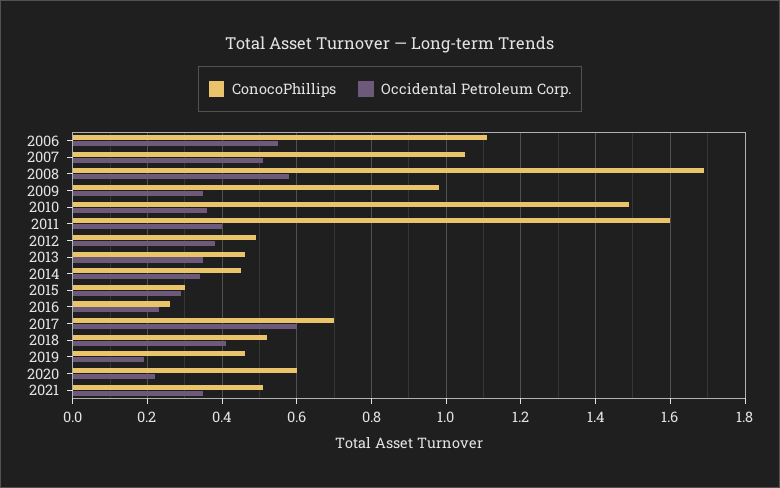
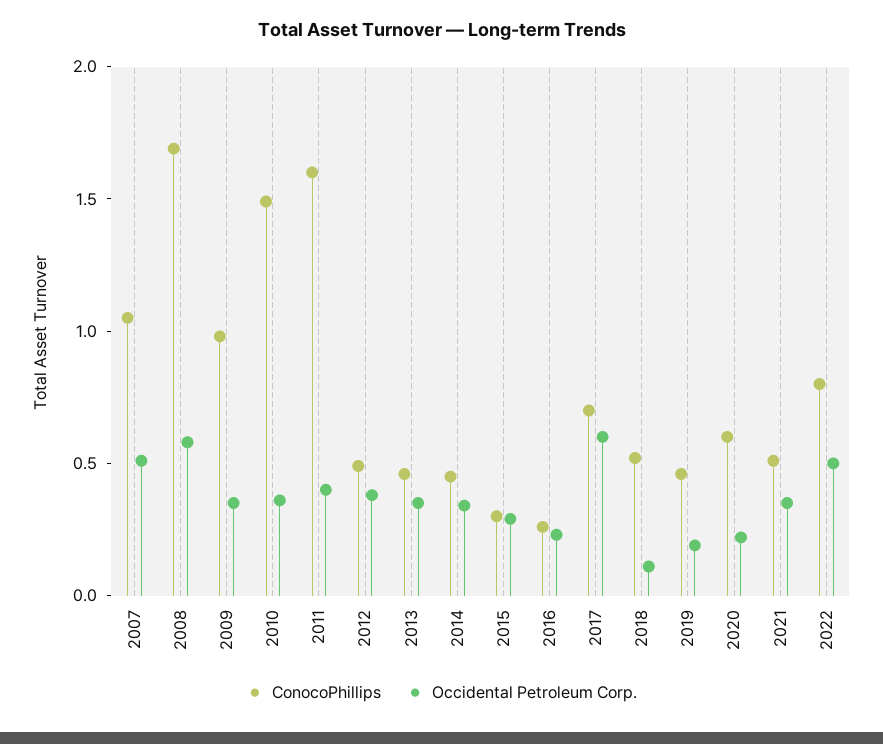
ConocoPhillips, 2006: 1.1 -> none
Occidental Petroleum Corp., 2006: 0.55 -> none
Occidental Petroleum Corp., 2018: 0.4 -> 0.1
ConocoPhillips, 2022: none -> 0.8
Occidental Petroleum Corp., 2022: none -> 0.5

